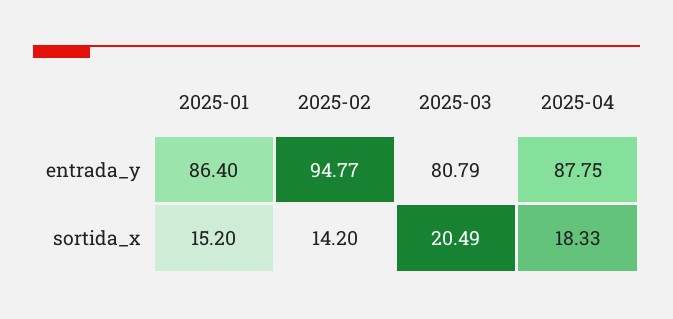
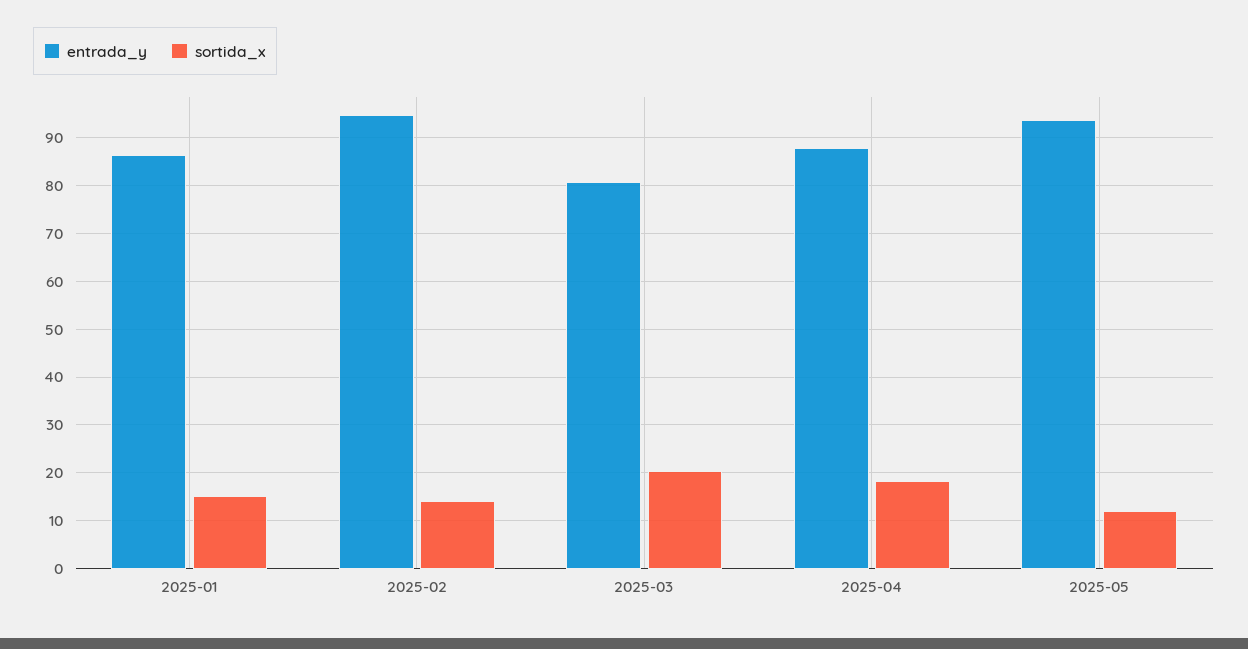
entrada_y, 2025-05: none -> 94
sortida_x, 2025-05: none -> 12

